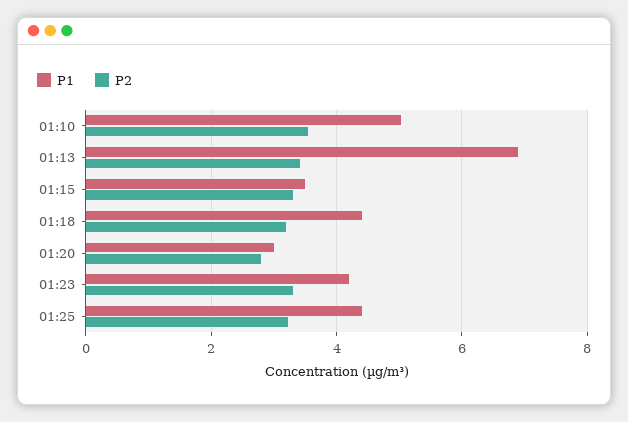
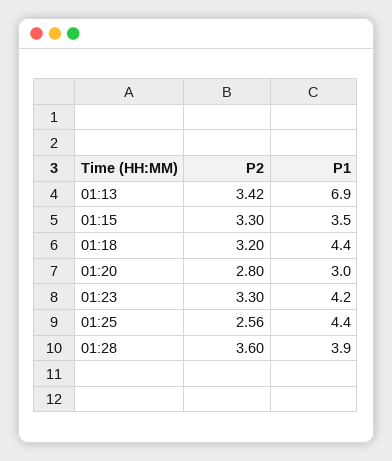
P1, 01:10: 5 -> none
P2, 01:10: 3.6 -> none
P2, 01:25: 3.2 -> 2.56
P2, 01:28: none -> 3.6
P1, 01:28: none -> 3.9

